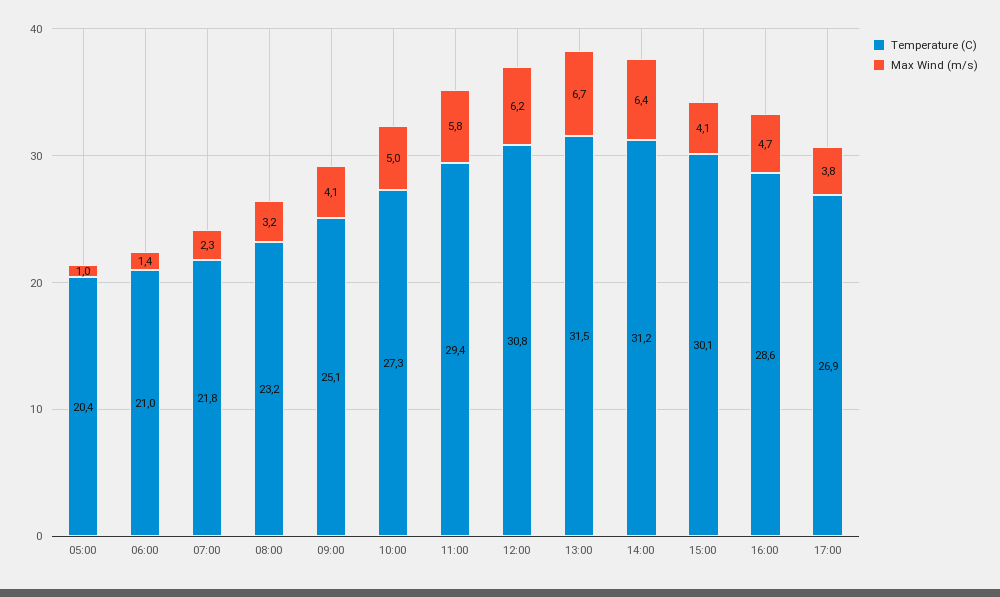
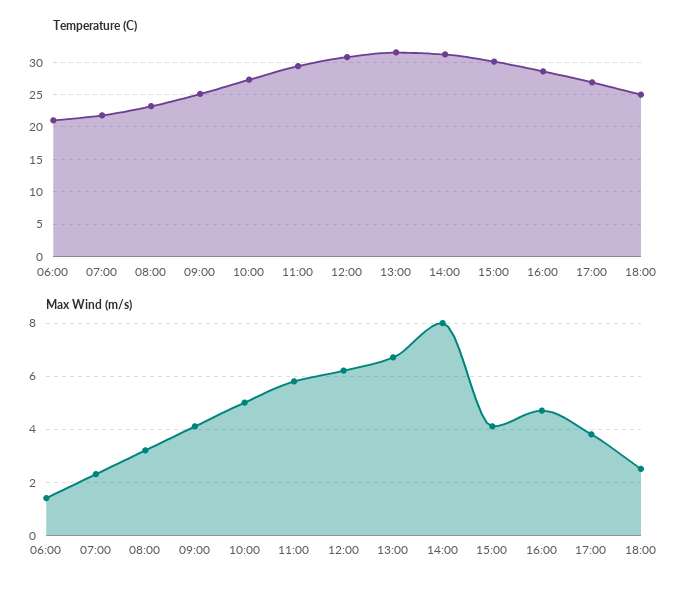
Temperature (C), 05:00: 20.4 -> none
Max Wind (m/s), 05:00: 1 -> none
Max Wind (m/s), 14:00: 6.4 -> 8
Temperature (C), 18:00: none -> 25
Max Wind (m/s), 18:00: none -> 2.5

